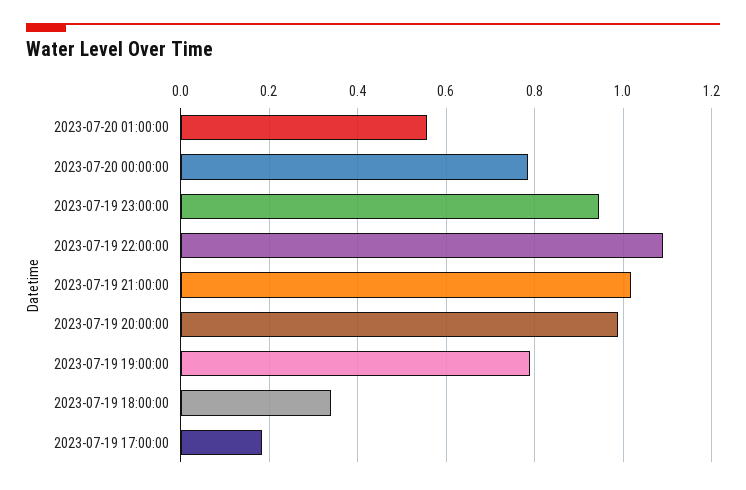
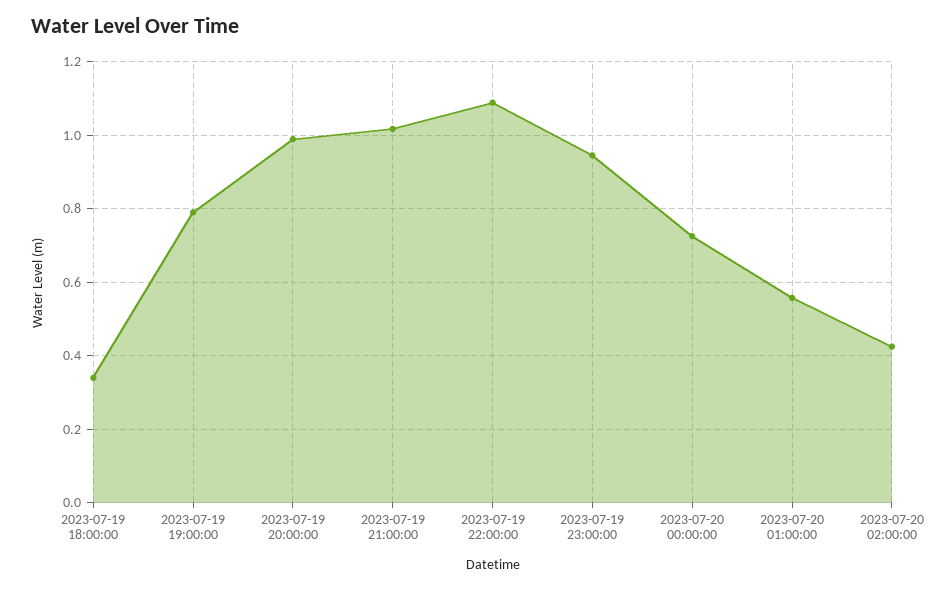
2023-07-20 00:00:00: 0.78 -> 0.72
2023-07-19 17:00:00: 0.18 -> none
2023-07-20 02:00:00: none -> 0.42

